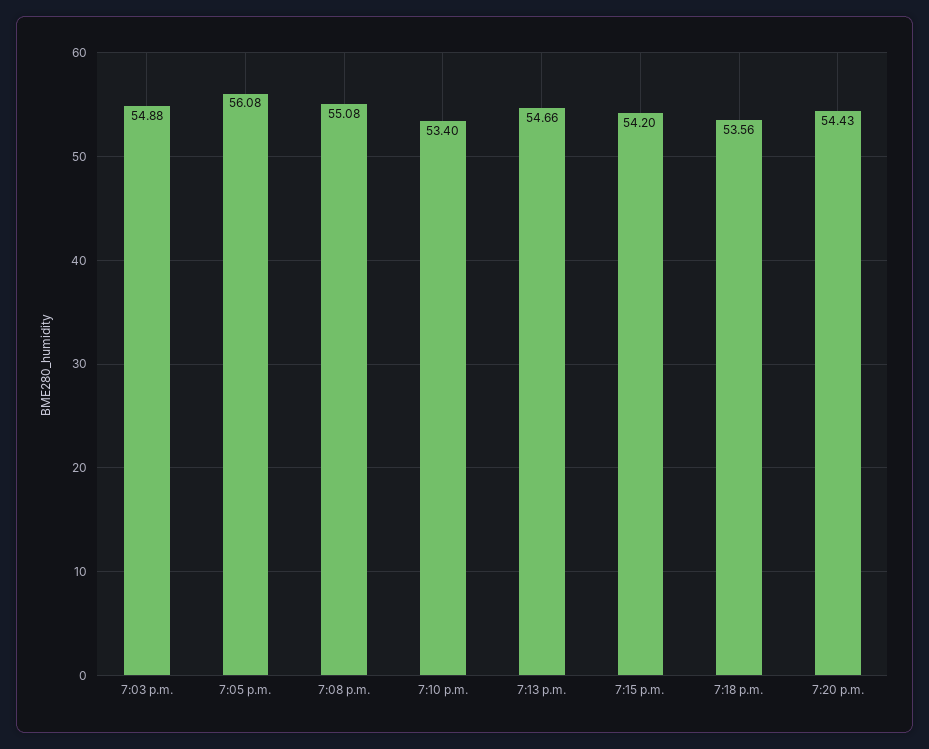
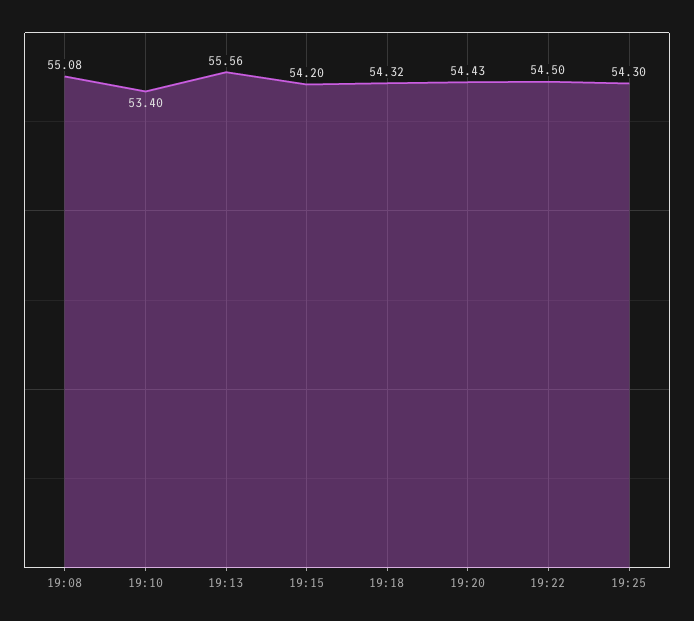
7:03 p.m.: 54.88 -> none
7:05 p.m.: 56.08 -> none
7:13 p.m.: 54.66 -> 55.56
7:18 p.m.: 53.56 -> 54.32
19:22: none -> 54.5
19:25: none -> 54.3

